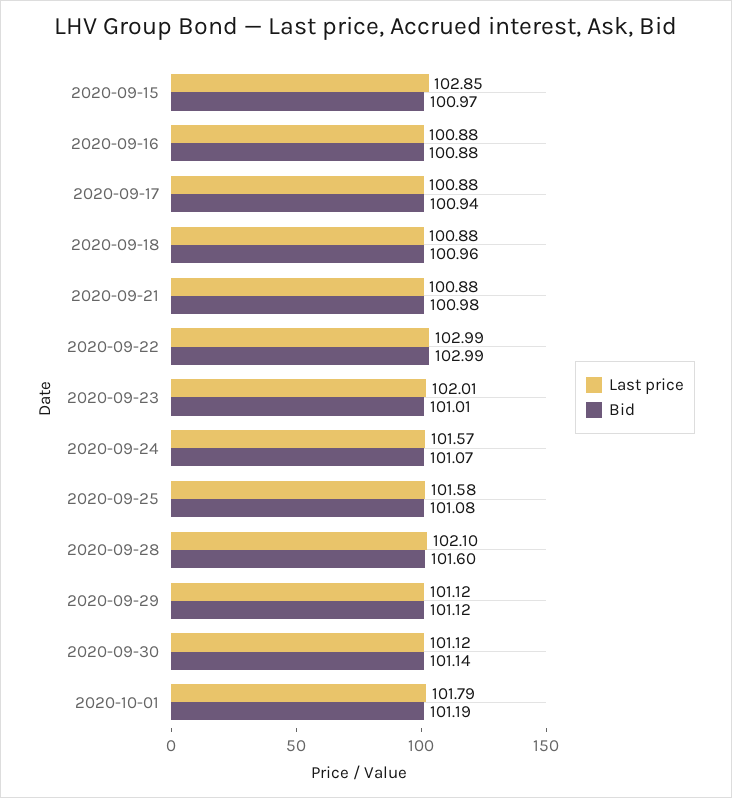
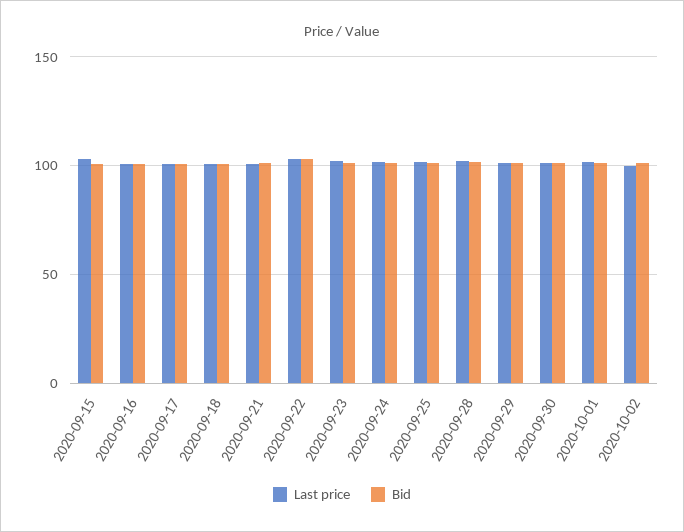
Last price, 2020-10-02: none -> 100
Bid, 2020-10-02: none -> 100

